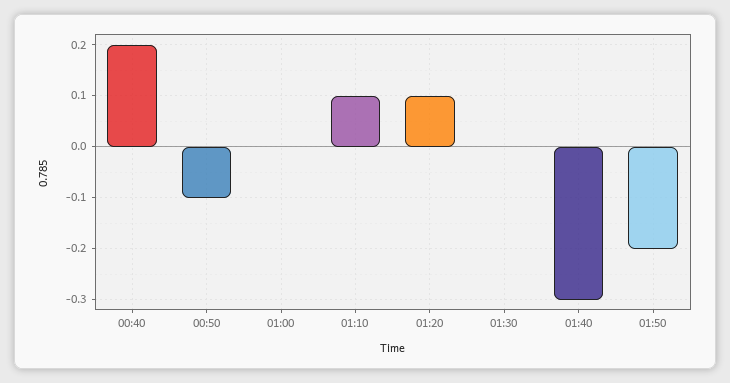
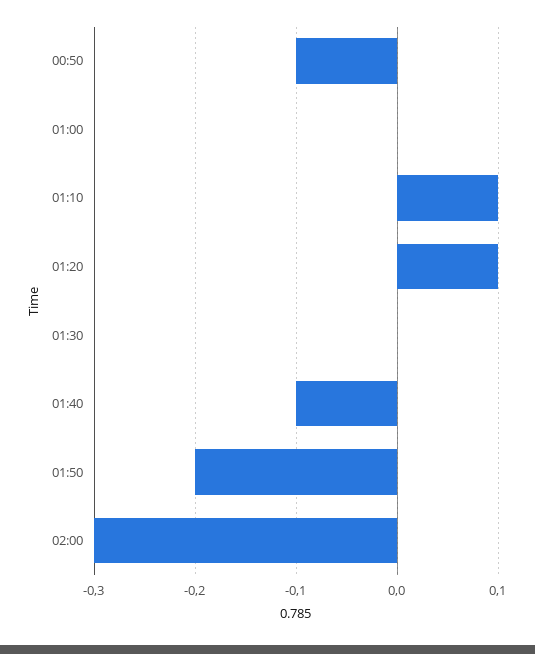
00:40: 0.2 -> none
01:40: -0.3 -> -0.1
02:00: none -> -0.3

